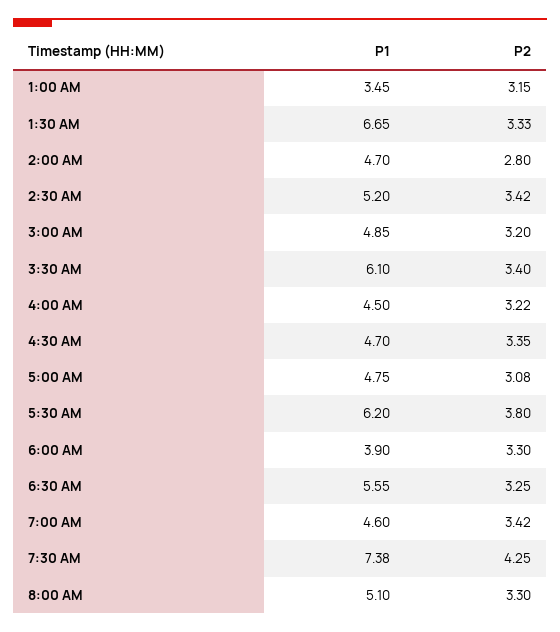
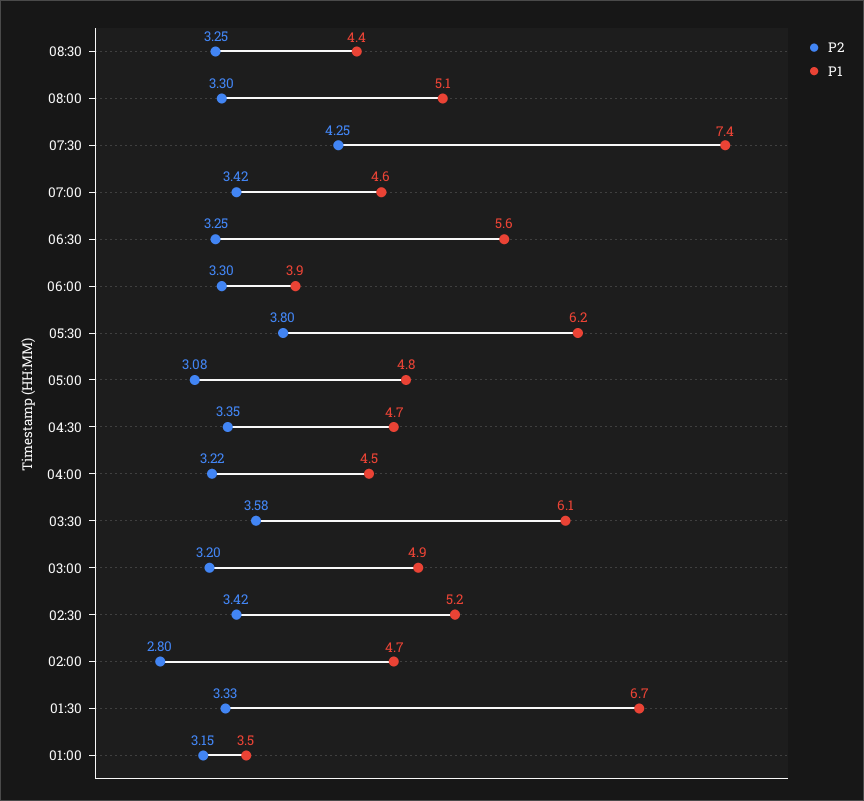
P2, 3:30 AM: 3.4 -> 3.58
P2, 08:30: none -> 3.25
P1, 08:30: none -> 4.4

